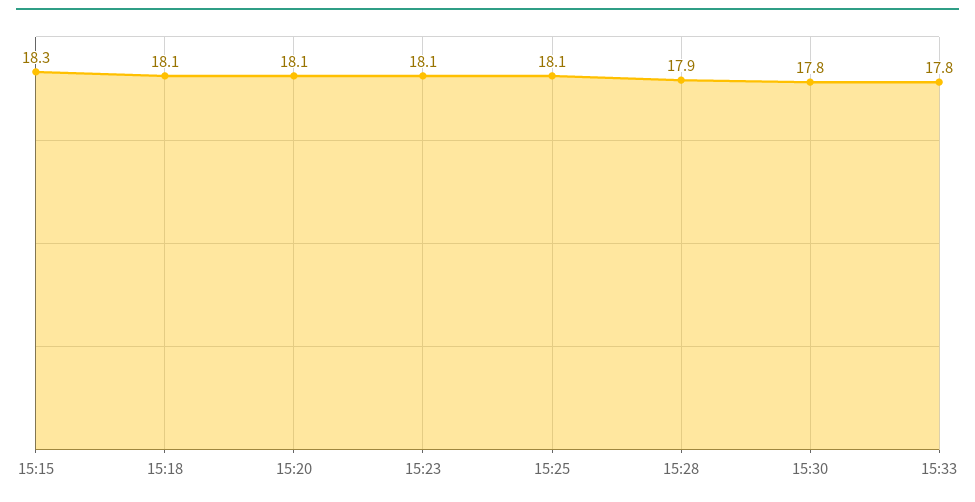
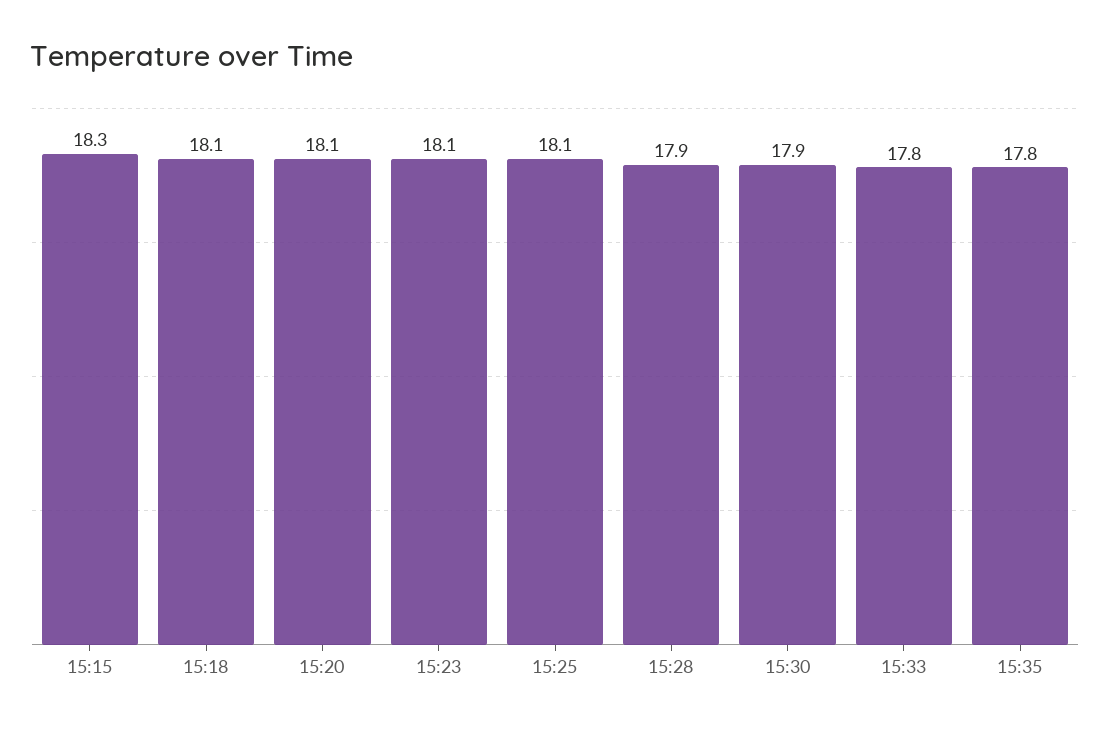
15:30: 17.8 -> 17.9
15:35: none -> 17.8

